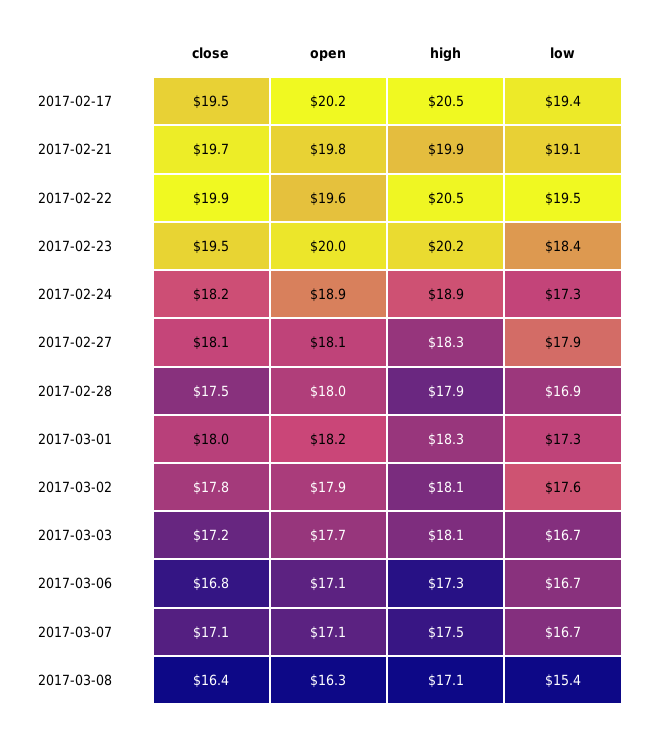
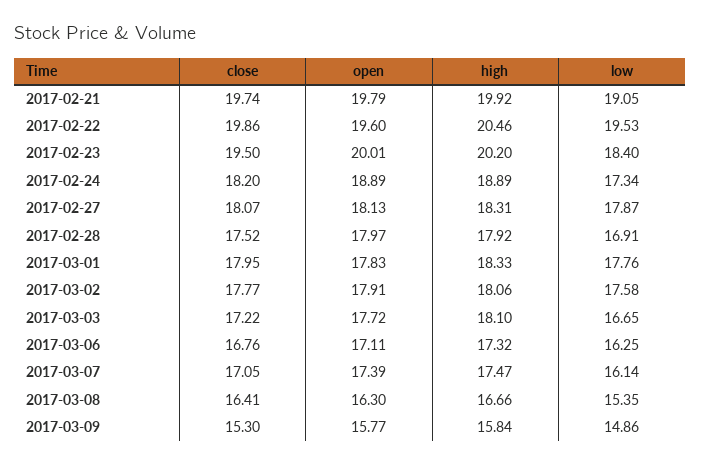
close, 2017-02-17: 19.5 -> none
open, 2017-02-17: 20.2 -> none
high, 2017-02-17: 20.5 -> none
low, 2017-02-17: 19.4 -> none
open, 2017-03-01: 18.2 -> 17.83
low, 2017-03-01: 17.3 -> 17.76
low, 2017-03-06: 16.7 -> 16.25
open, 2017-03-07: 17.1 -> 17.39
low, 2017-03-07: 16.7 -> 16.14
high, 2017-03-08: 17.1 -> 16.66
close, 2017-03-09: none -> 15.3
open, 2017-03-09: none -> 15.77
high, 2017-03-09: none -> 15.84
low, 2017-03-09: none -> 14.86

